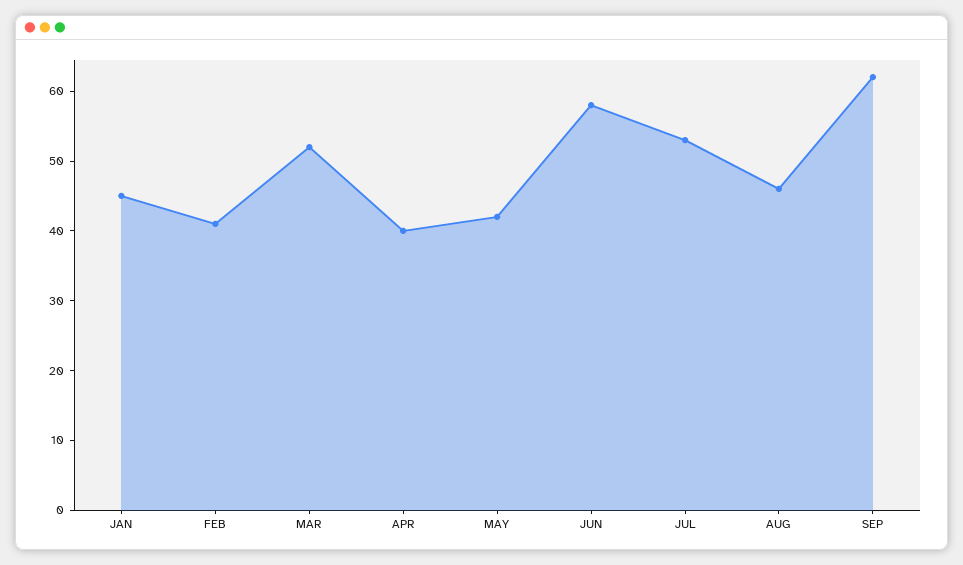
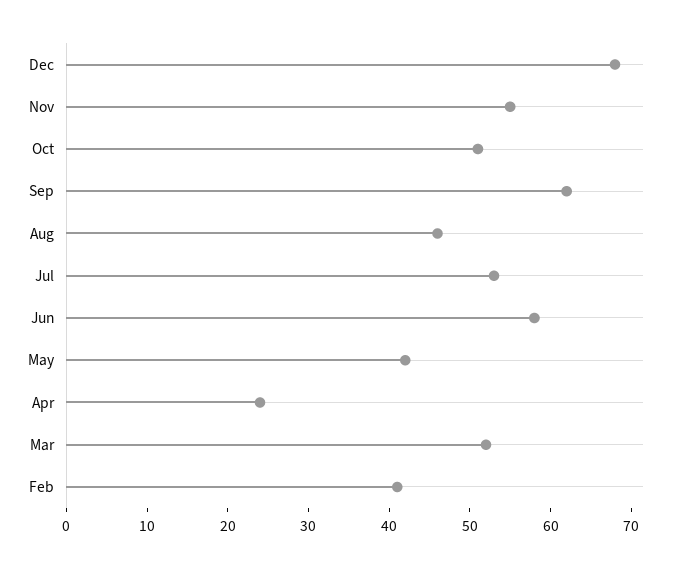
JAN: 45 -> none
APR: 40 -> 24
Dec: none -> 68
Nov: none -> 55
Oct: none -> 51

